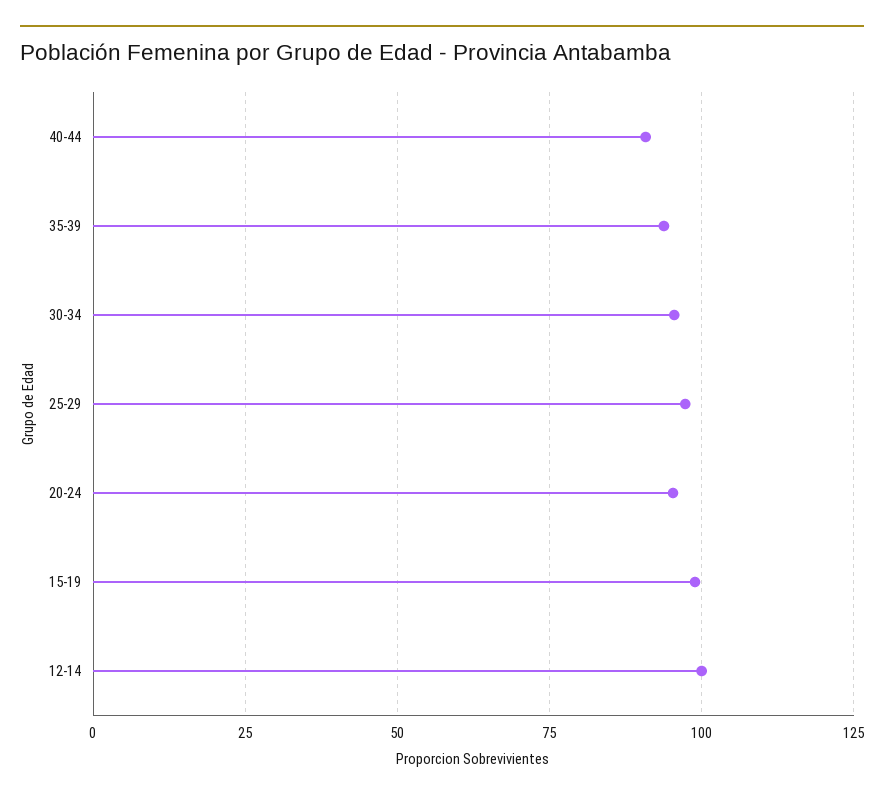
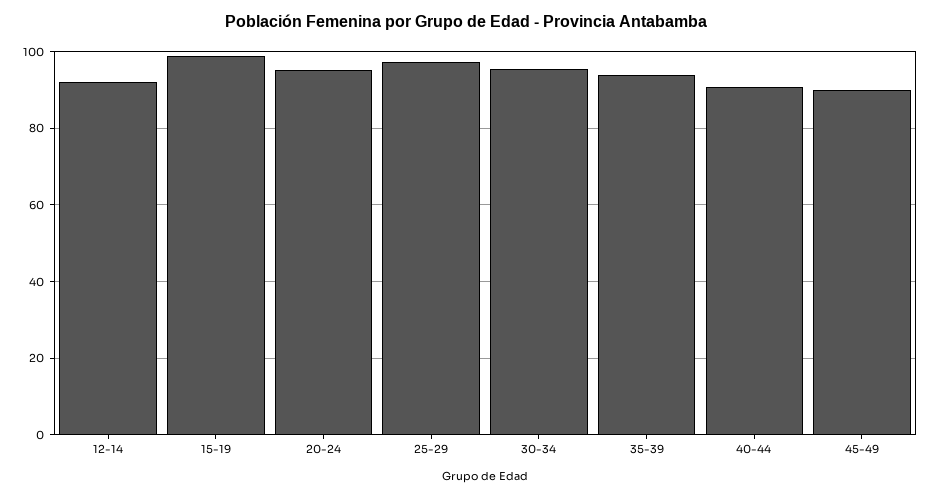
12-14: 100 -> 92
45-49: none -> 90

